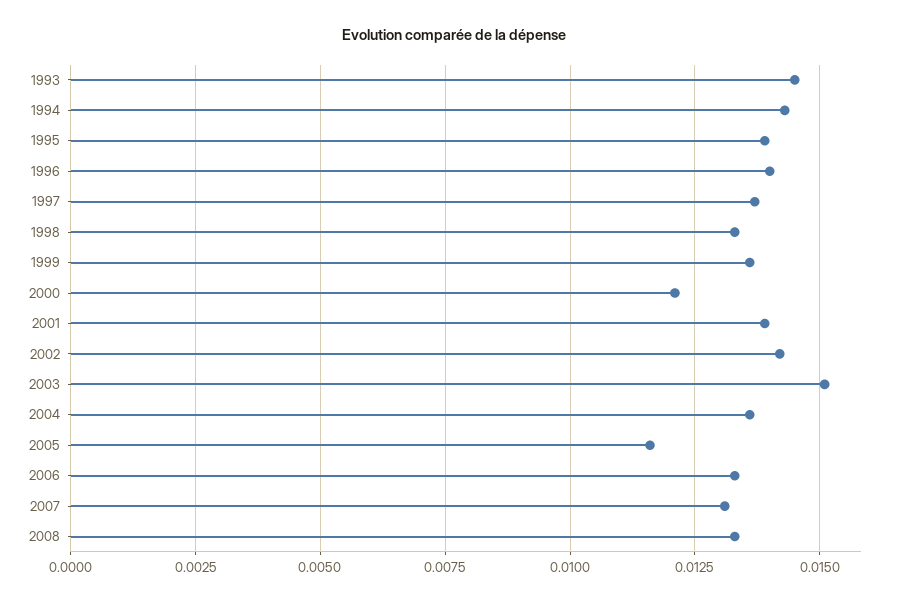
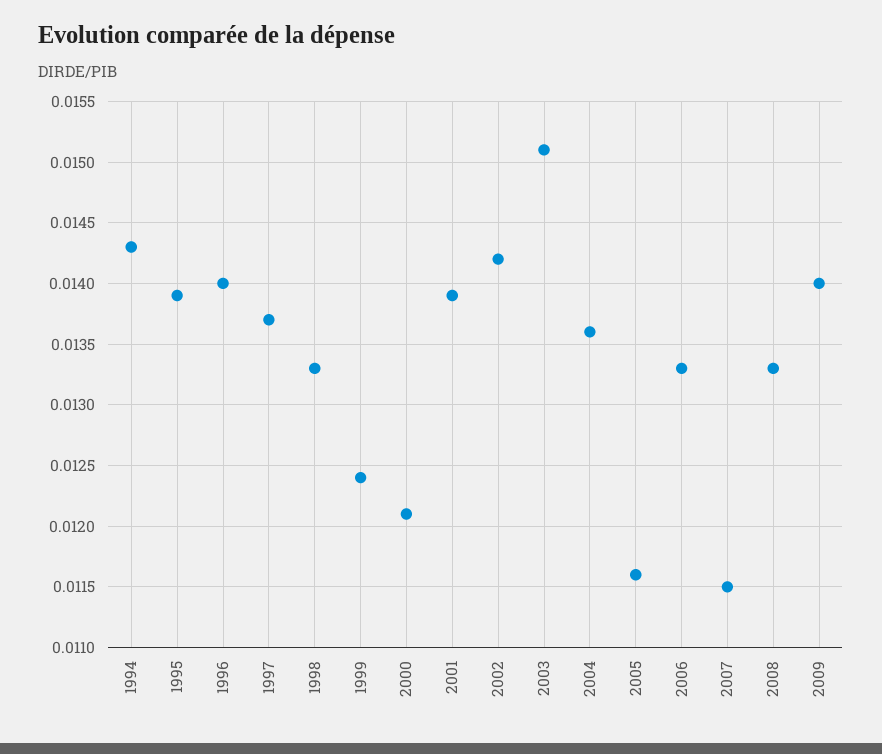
1993: 0.0145 -> none
1999: 0.0135 -> 0.0124
2007: 0.013 -> 0.0115
2009: none -> 0.014

